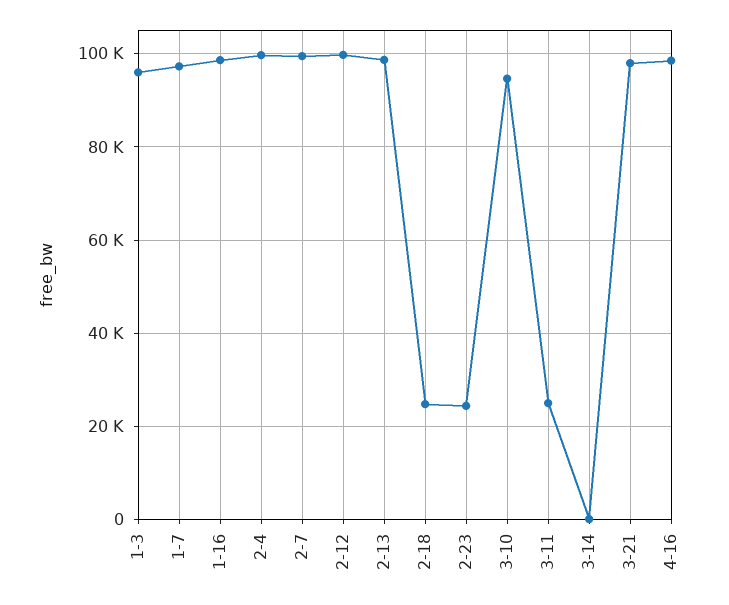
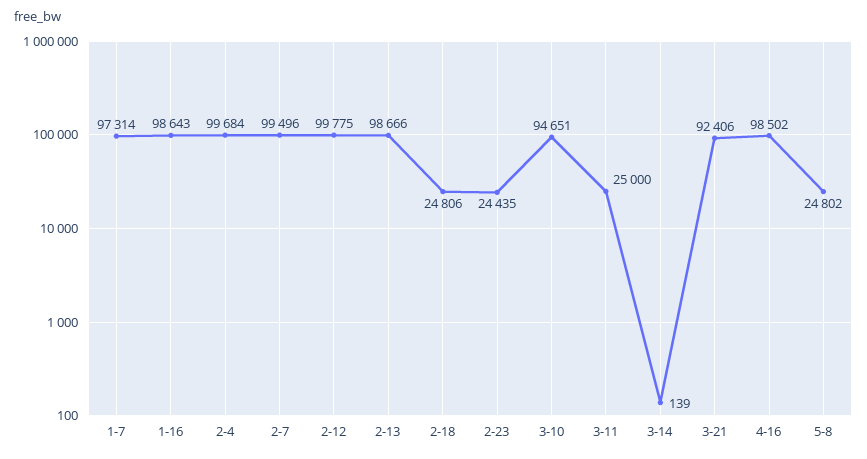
1-3: 96000 -> none
3-21: 98000 -> 92406
5-8: none -> 24802

